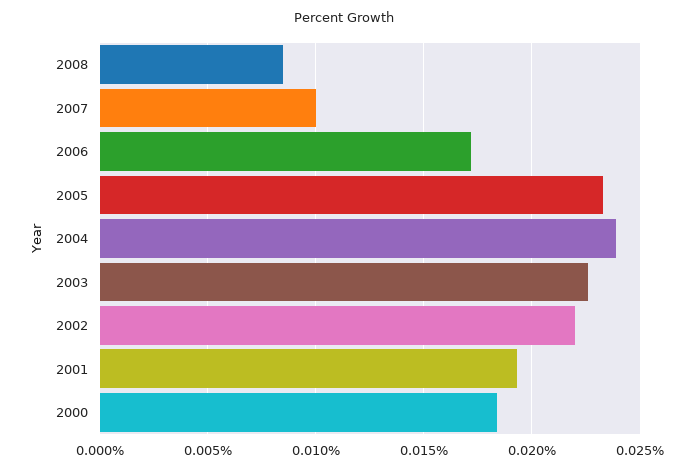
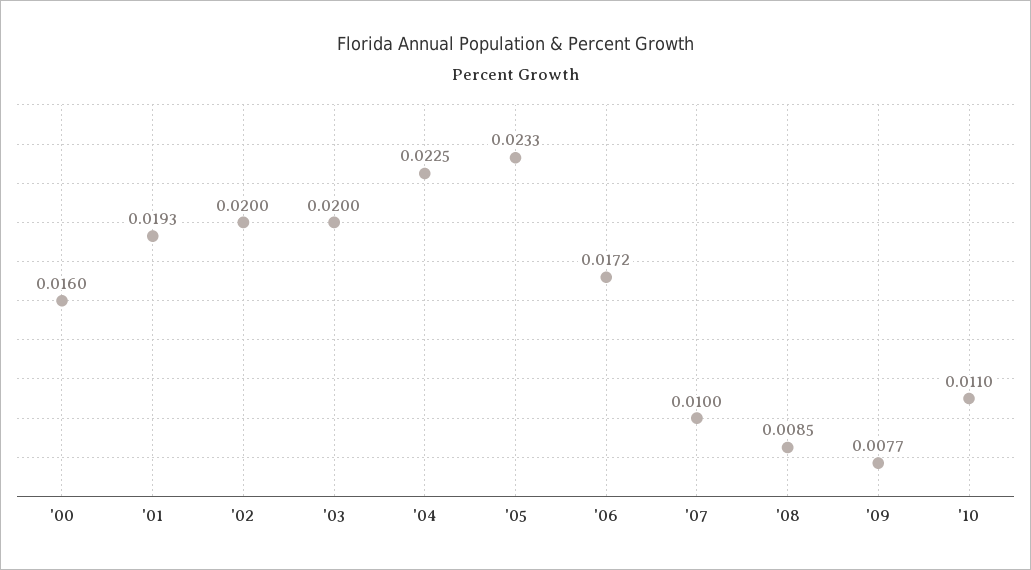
2004: 0.024 -> 0.0225
2003: 0.0225 -> 0.02
2002: 0.022 -> 0.02
2000: 0.0185 -> 0.016
'09: none -> 0.0077
'10: none -> 0.011

